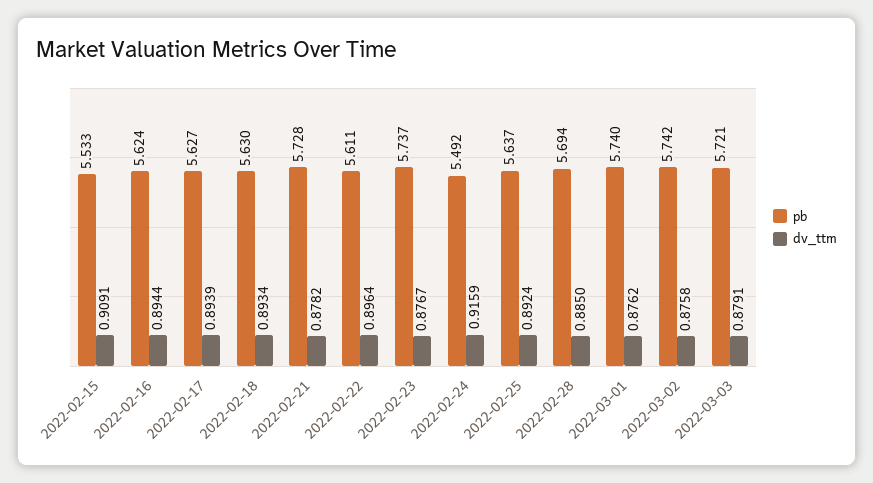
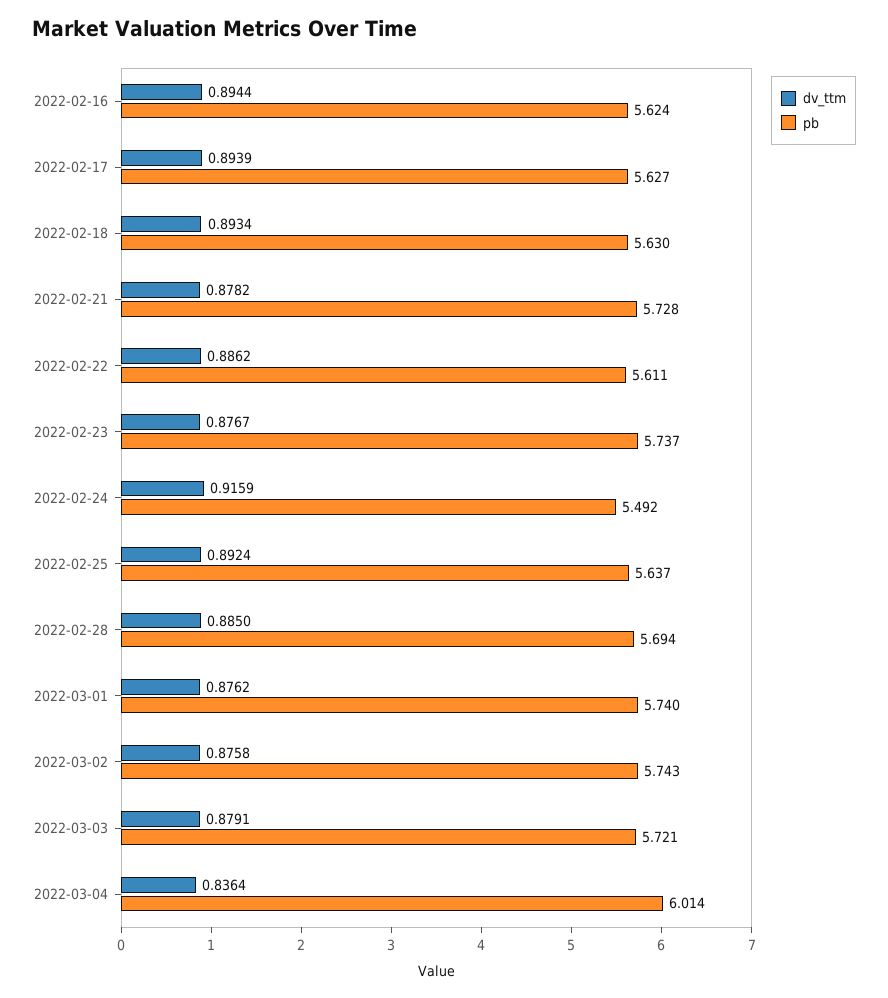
pb, 2022-02-15: 5.533 -> none
dv_ttm, 2022-02-15: 0.9091 -> none
dv_ttm, 2022-02-22: 0.8964 -> 0.8862
pb, 2022-03-02: 5.742 -> 5.743
dv_ttm, 2022-03-04: none -> 0.8364
pb, 2022-03-04: none -> 6.014

